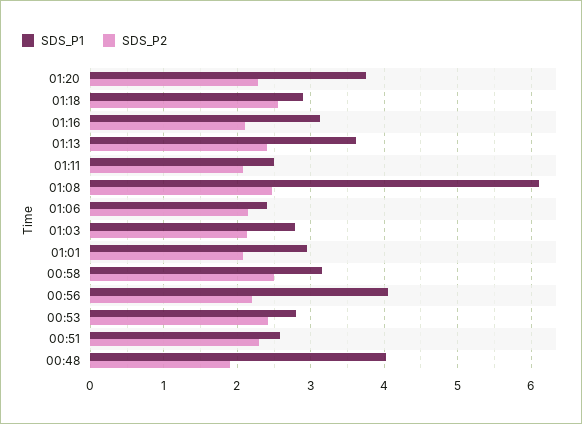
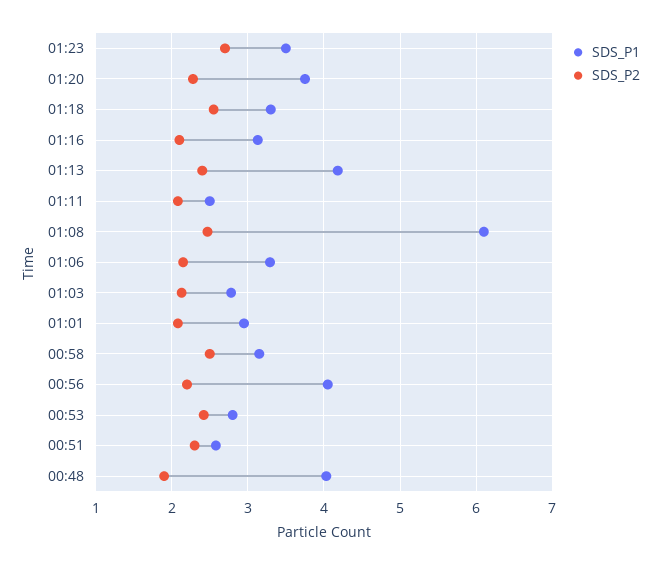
SDS_P1, 01:18: 2.9 -> 3.3
SDS_P1, 01:13: 3.6 -> 4.2
SDS_P1, 01:06: 2.4 -> 3.3
SDS_P1, 01:23: none -> 3.5
SDS_P2, 01:23: none -> 2.7

